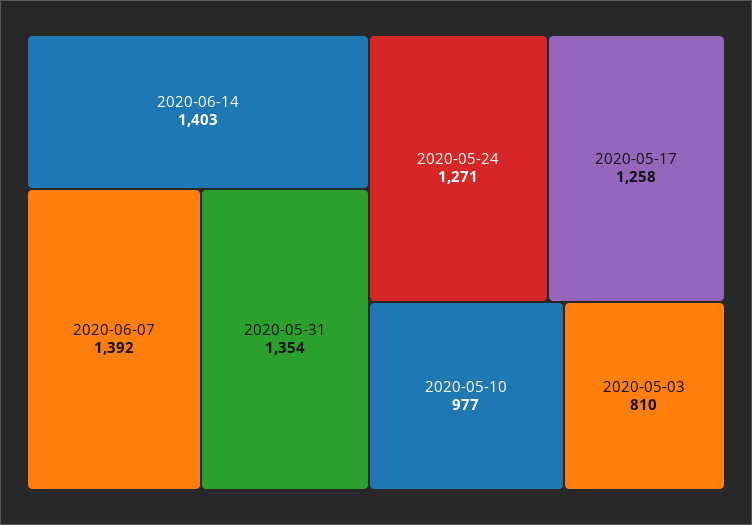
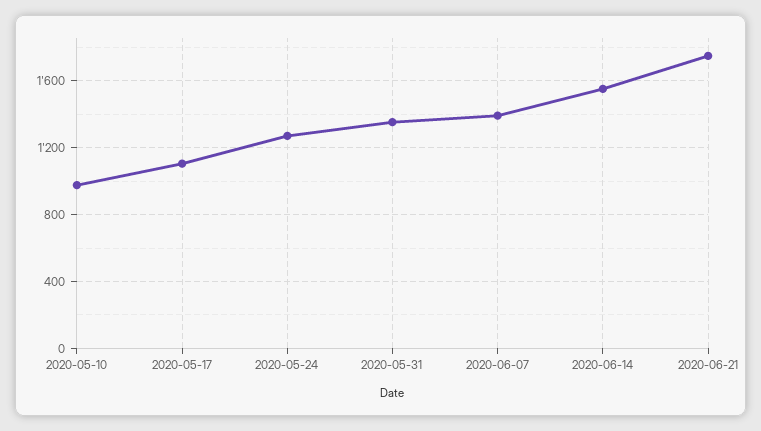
2020-06-14: 1403 -> 1550
2020-05-17: 1258 -> 1100
2020-05-03: 810 -> none
2020-06-21: none -> 1750

